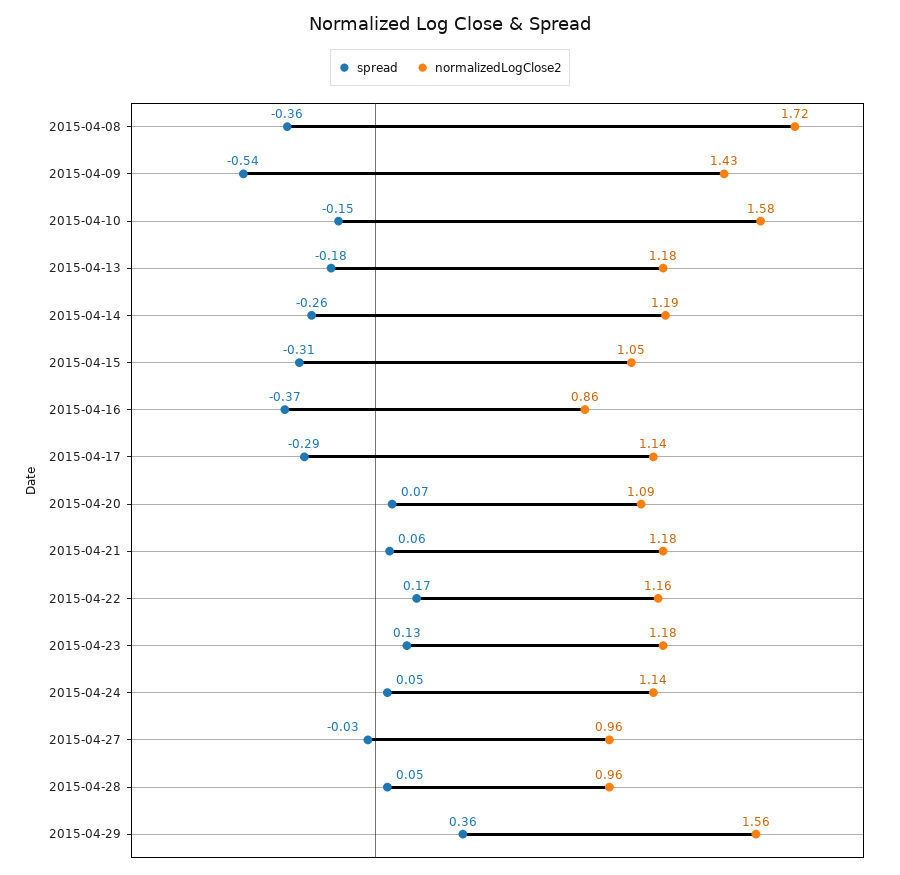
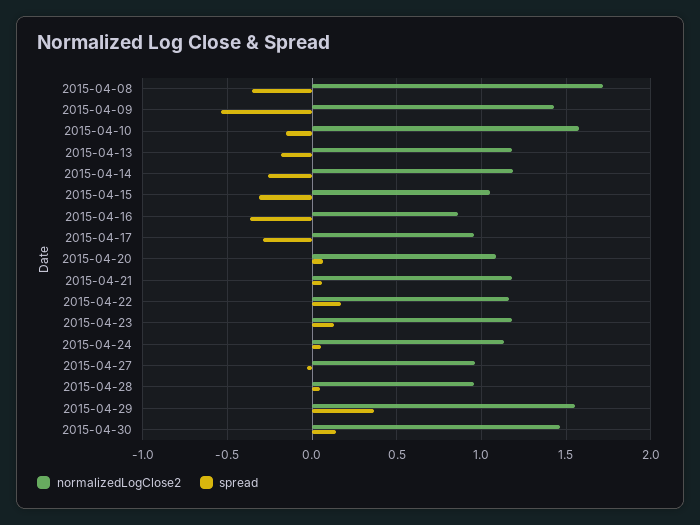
normalizedLogClose2, 2015-04-17: 1.14 -> 0.95
normalizedLogClose2, 2015-04-30: none -> 1.45
spread, 2015-04-30: none -> 0.15

